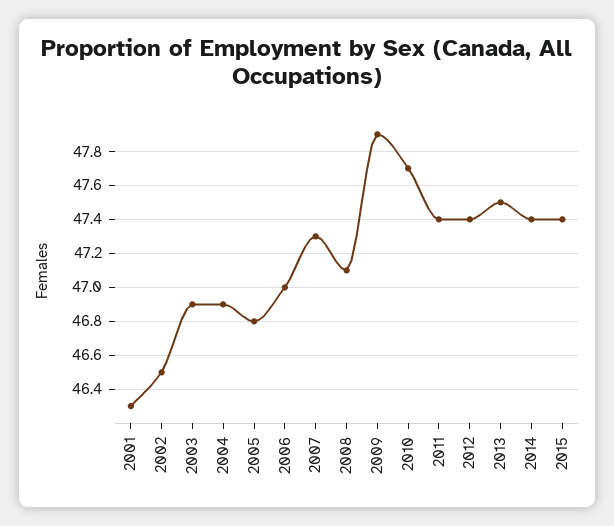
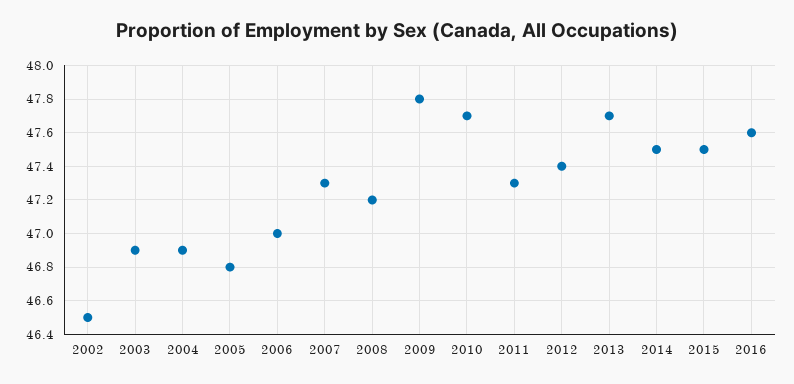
2001: 46.3 -> none
2008: 47.1 -> 47.2
2009: 47.9 -> 47.8
2011: 47.4 -> 47.3
2013: 47.5 -> 47.7
2014: 47.4 -> 47.5
2015: 47.4 -> 47.5
2016: none -> 47.6

